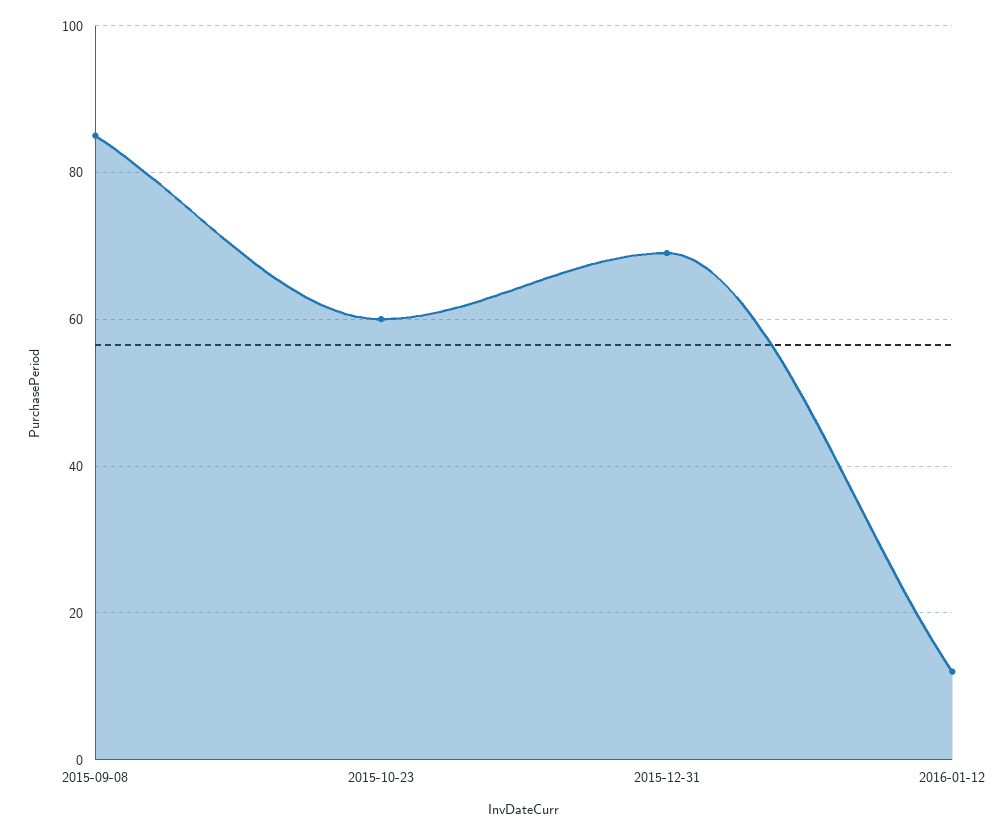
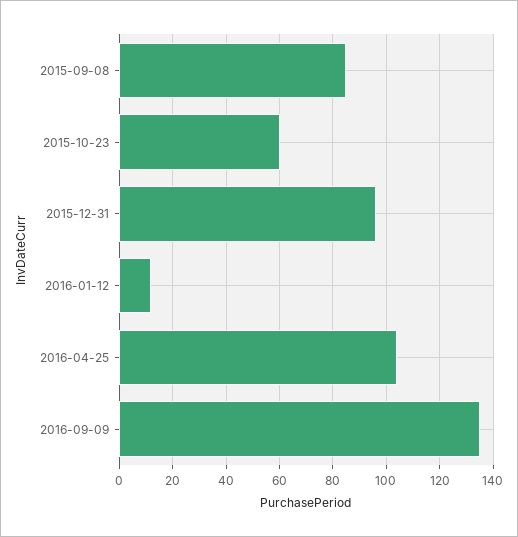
2015-12-31: 70 -> 95
2016-04-25: none -> 105
2016-09-09: none -> 135

